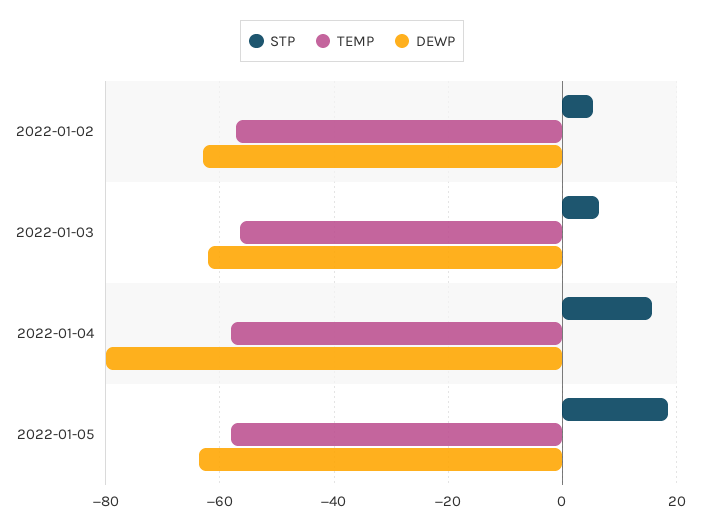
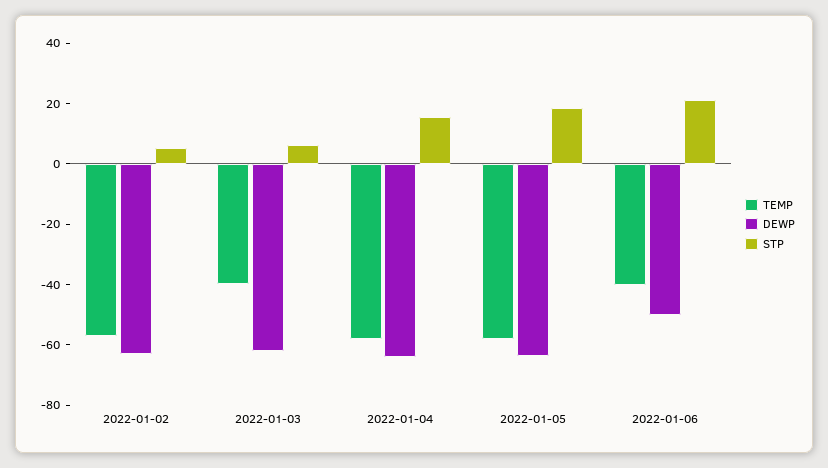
TEMP, 2022-01-03: -56 -> -40
DEWP, 2022-01-04: -80 -> -65
TEMP, 2022-01-06: none -> -40
DEWP, 2022-01-06: none -> -50
STP, 2022-01-06: none -> 20

